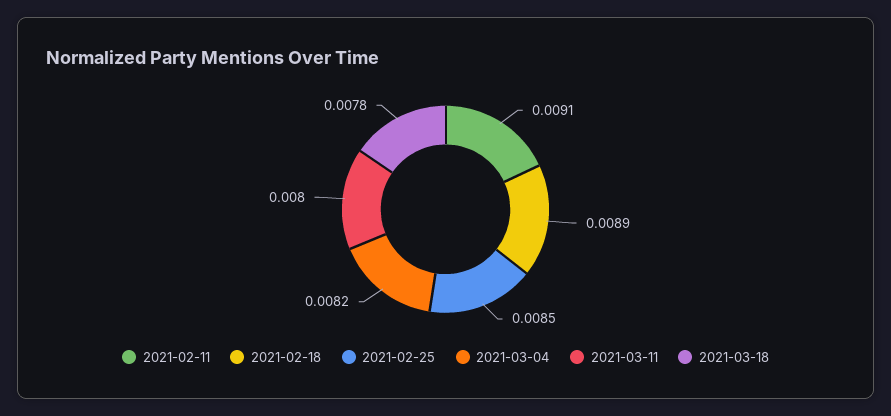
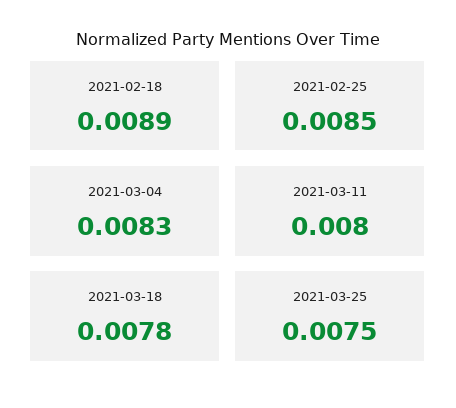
2021-02-11: 0.0091 -> none
2021-03-04: 0.0082 -> 0.0083
2021-03-25: none -> 0.0075

